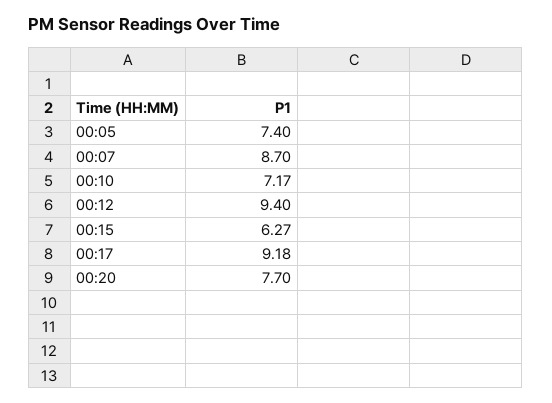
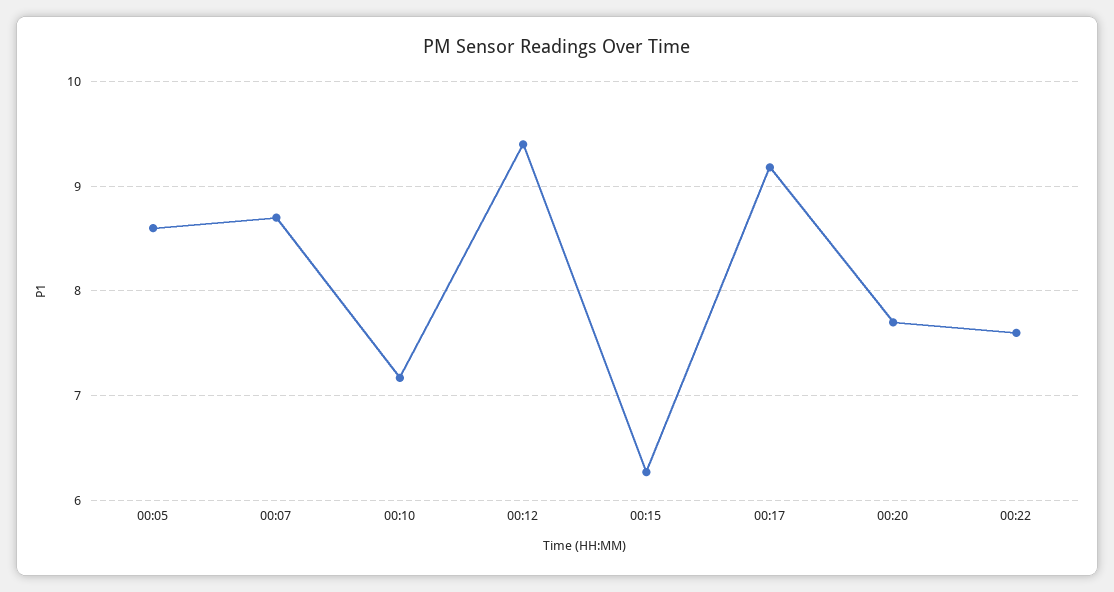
00:05: 7.4 -> 8.6
00:22: none -> 7.6

